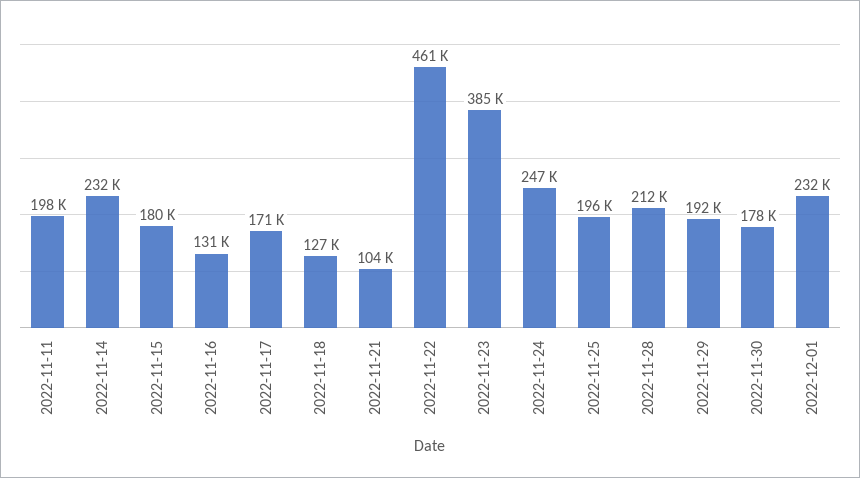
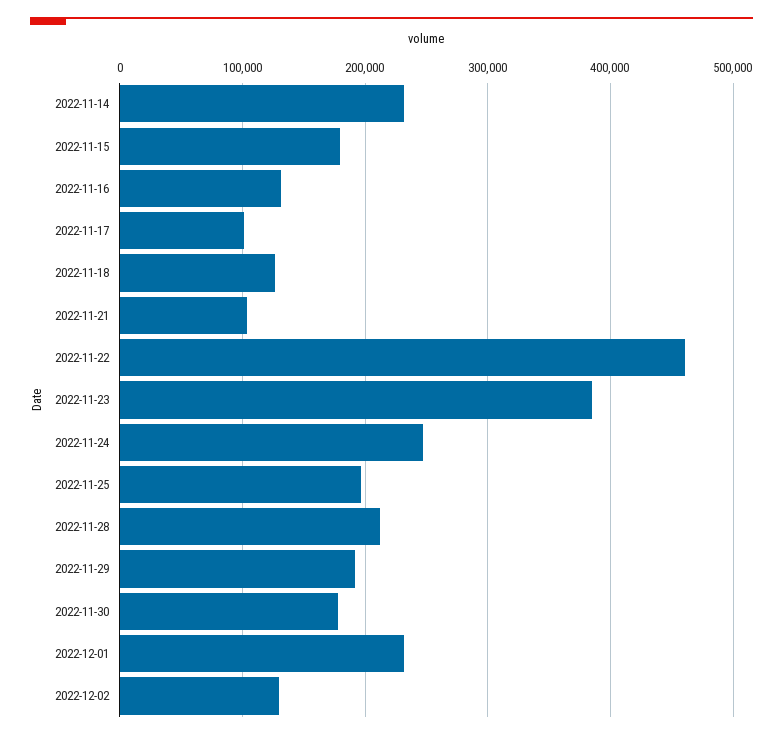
2022-11-11: 198000 -> none
2022-11-17: 171000 -> 100000
2022-12-02: none -> 130000

